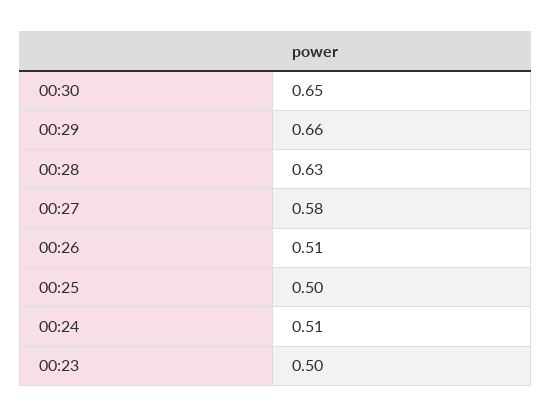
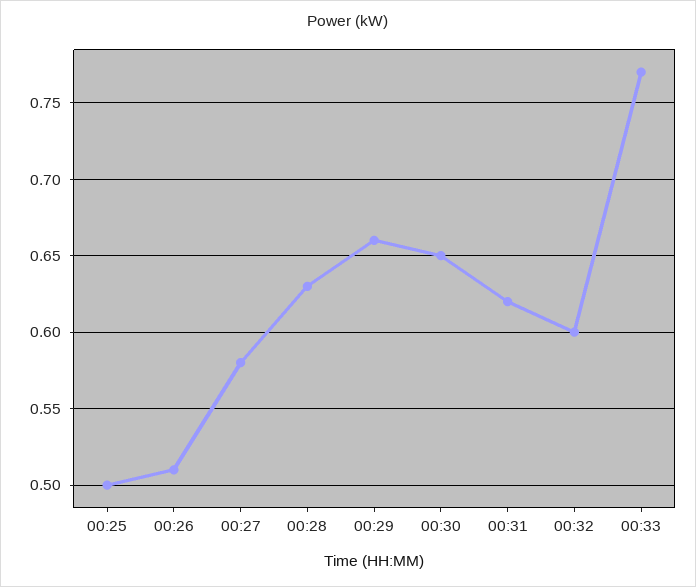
00:24: 0.51 -> none
00:23: 0.5 -> none
00:31: none -> 0.62
00:32: none -> 0.6
00:33: none -> 0.77

